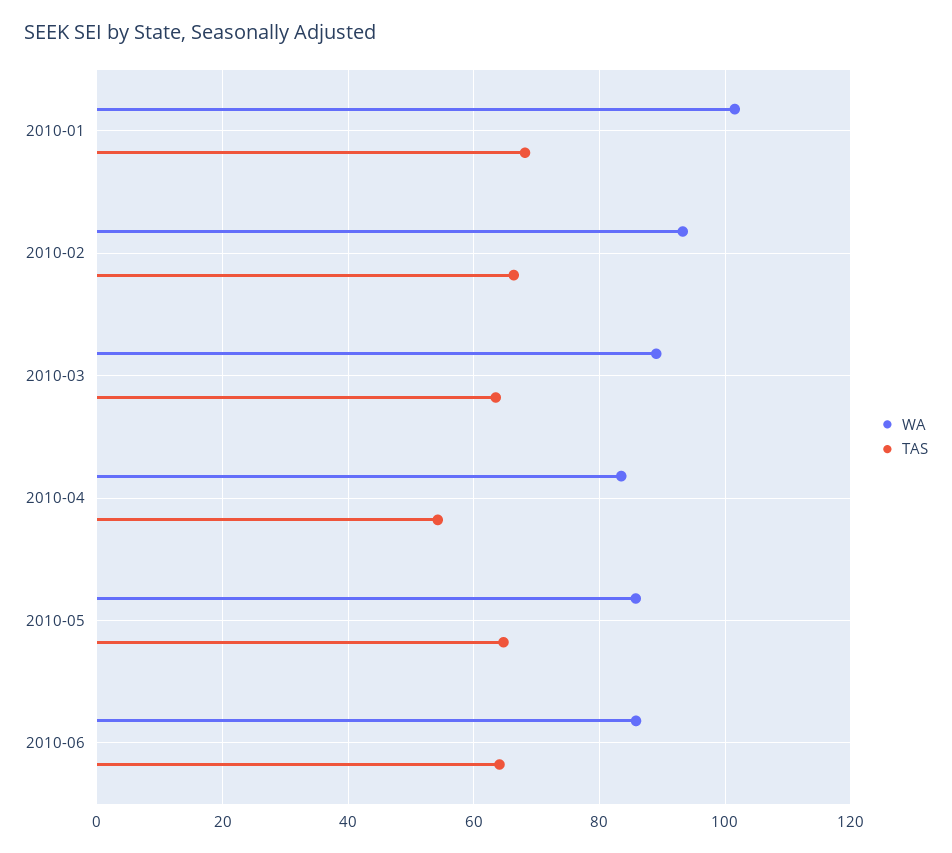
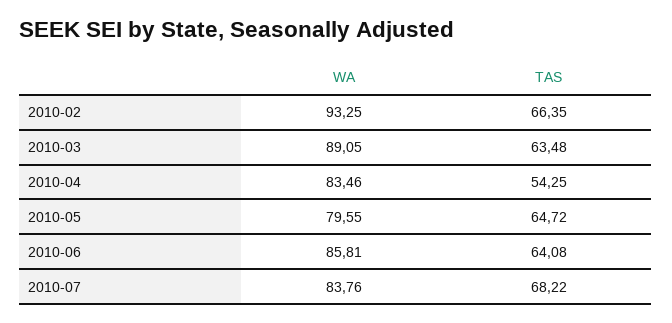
WA, 2010-01: 102 -> none
TAS, 2010-01: 68 -> none
WA, 2010-05: 86 -> 79.55
WA, 2010-07: none -> 83.76
TAS, 2010-07: none -> 68.22

